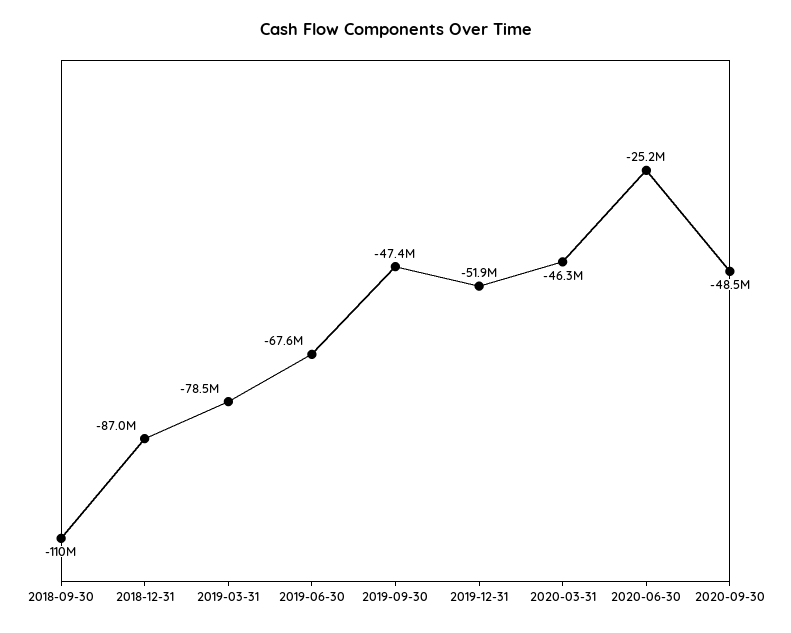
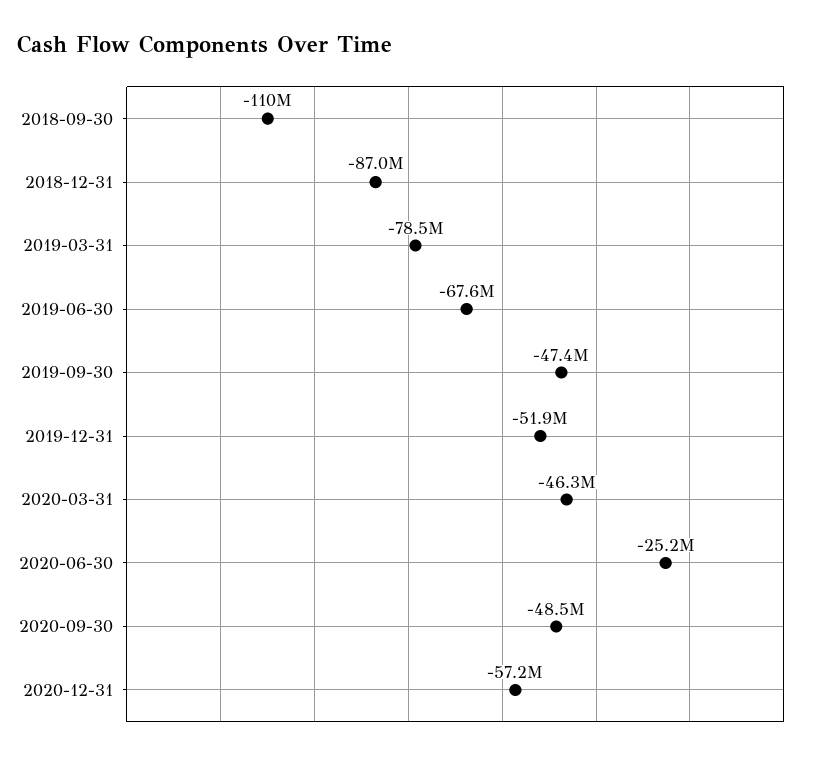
2020-12-31: none -> -57200000

